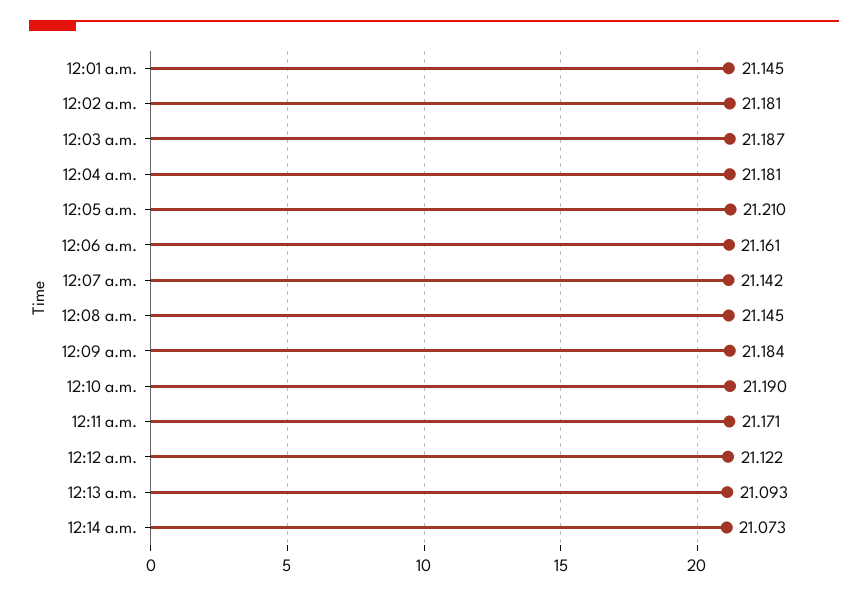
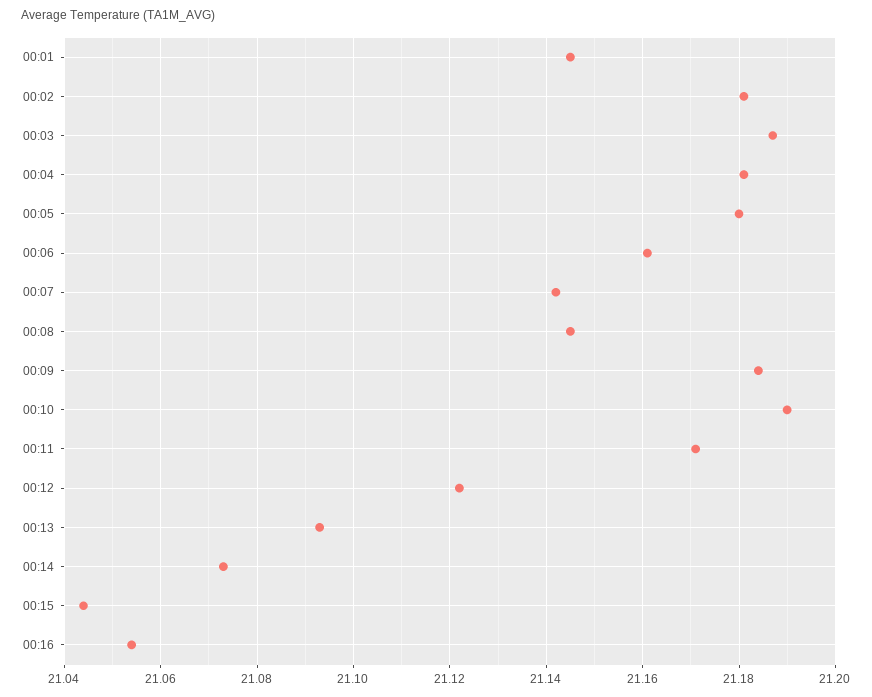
12:05 a.m.: 21.21 -> 21.18
00:15: none -> 21.045
00:16: none -> 21.055

